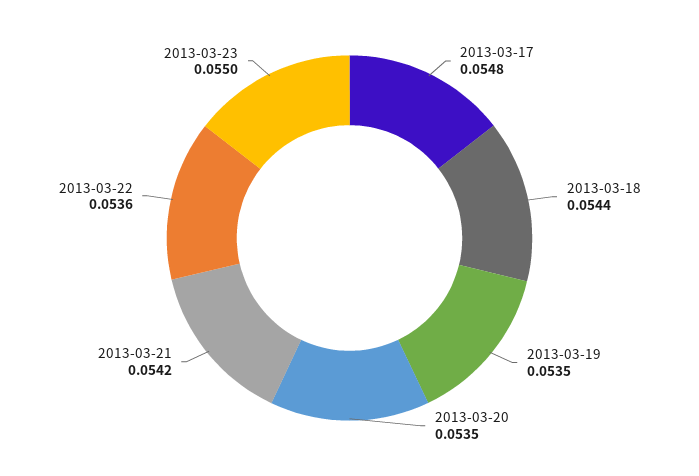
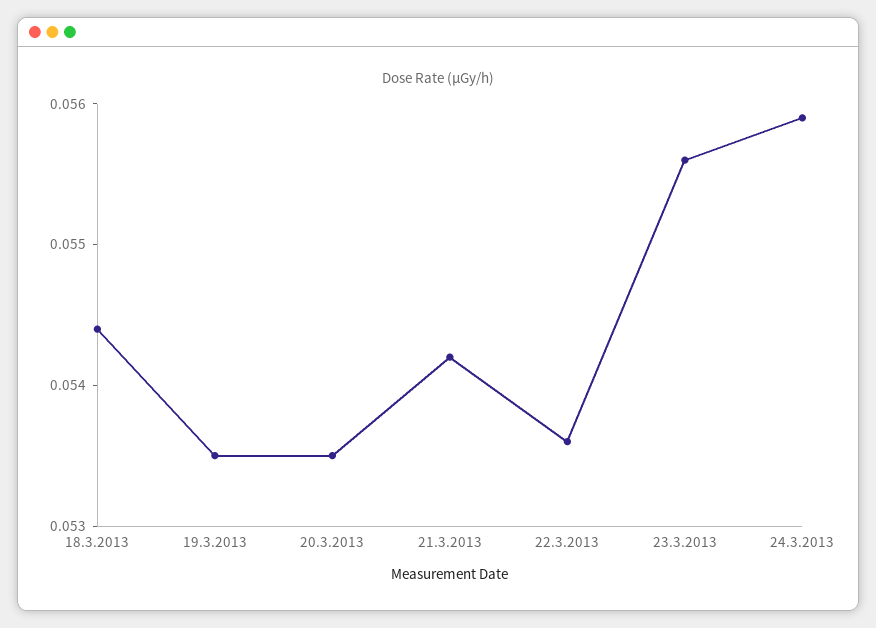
2013-03-17: 0.0548 -> none
2013-03-23: 0.055 -> 0.0556
24.3.2013: none -> 0.0559

